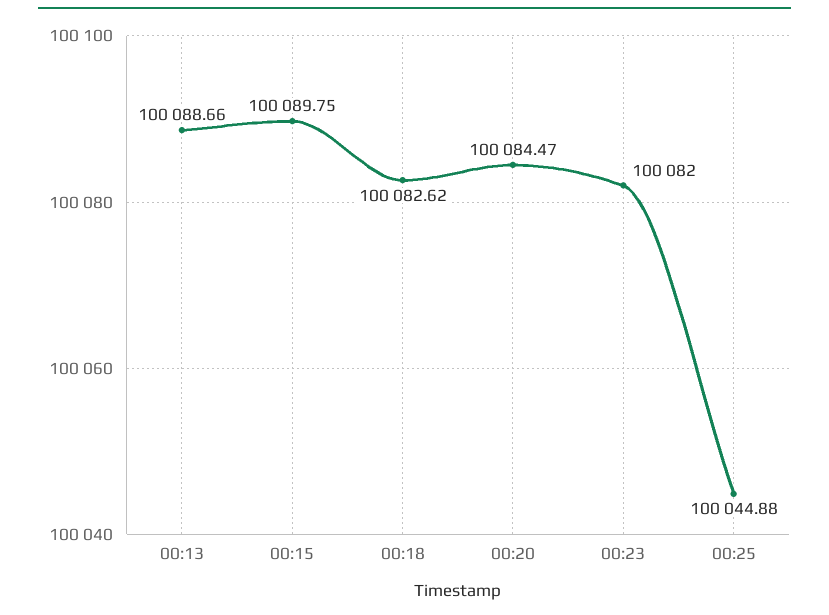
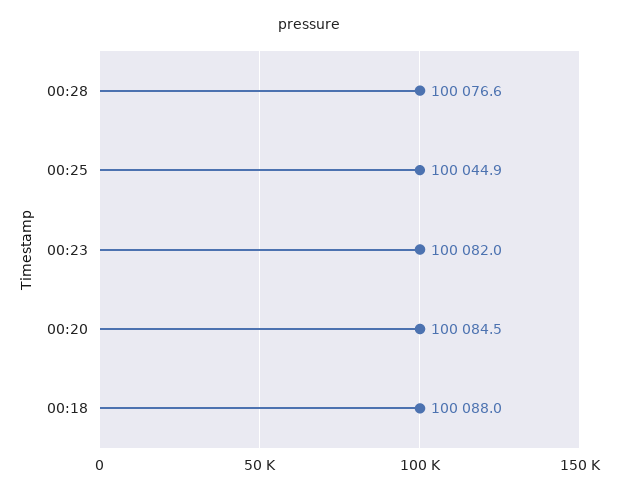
00:13: 100088.66 -> none
00:15: 100089.75 -> none
00:18: 100082.62 -> 100088
00:28: none -> 100076.6

